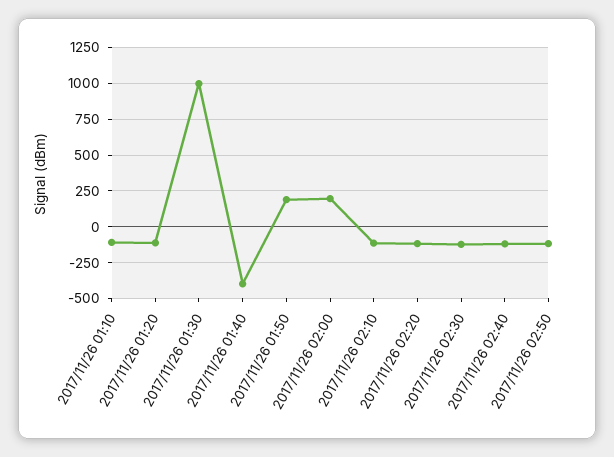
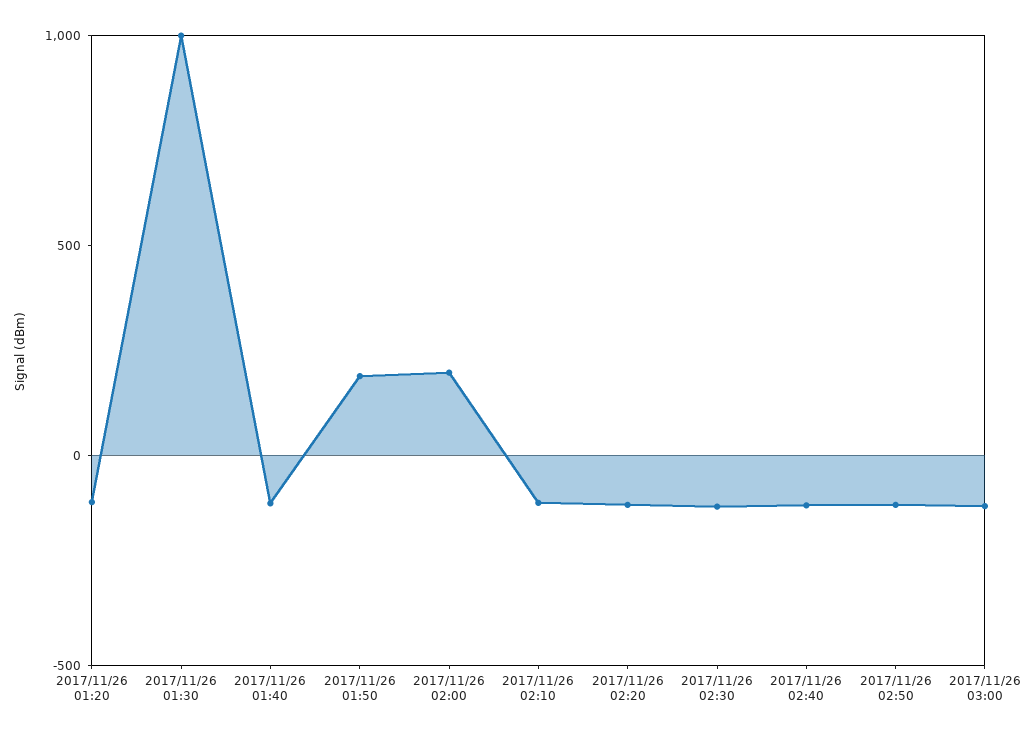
2017/11/26 01:10: -100 -> none
2017/11/26 01:40: -400 -> -100
2017/11/26 03:00: none -> -100

